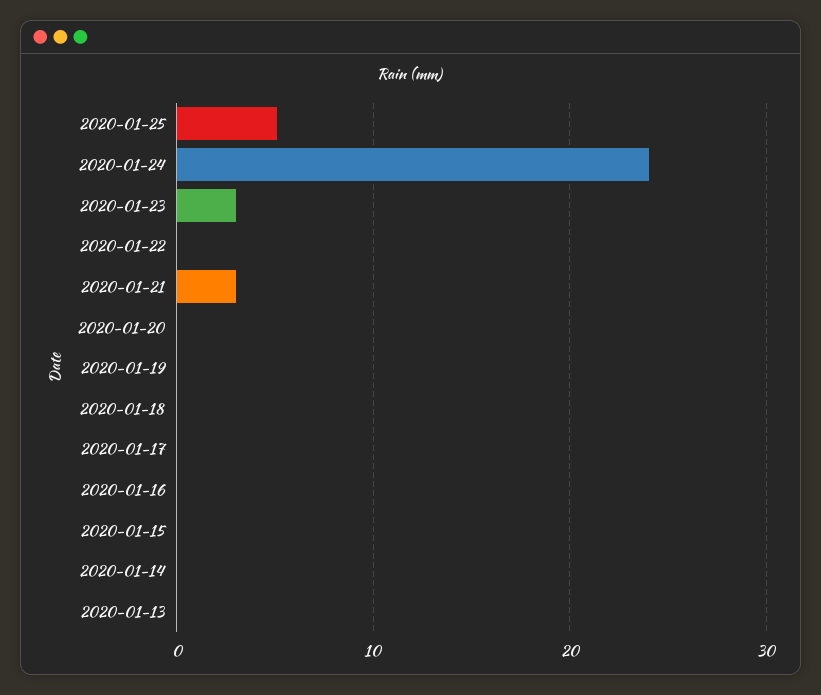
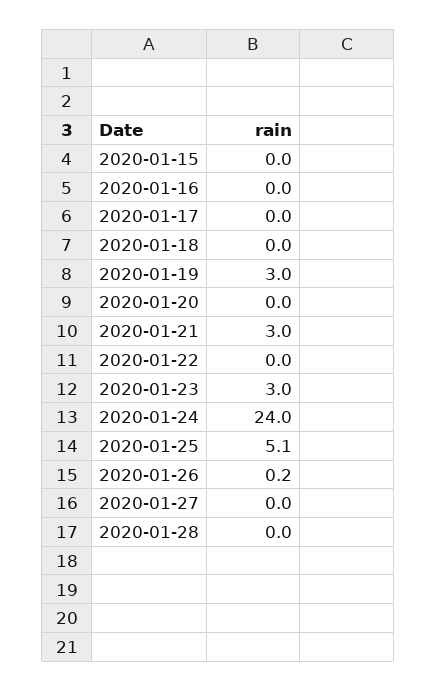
2020-01-19: 0 -> 3
2020-01-14: 0 -> none
2020-01-13: 0 -> none
2020-01-26: none -> 0.2
2020-01-27: none -> 0
2020-01-28: none -> 0

